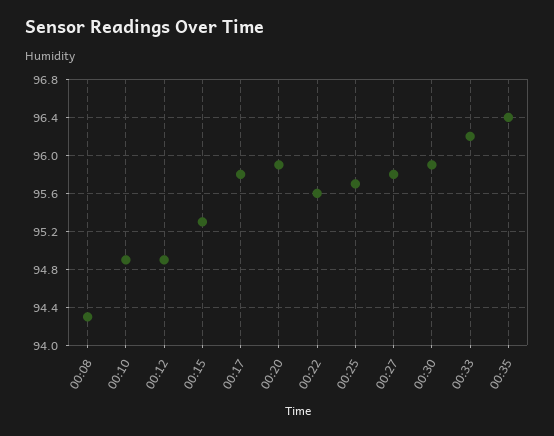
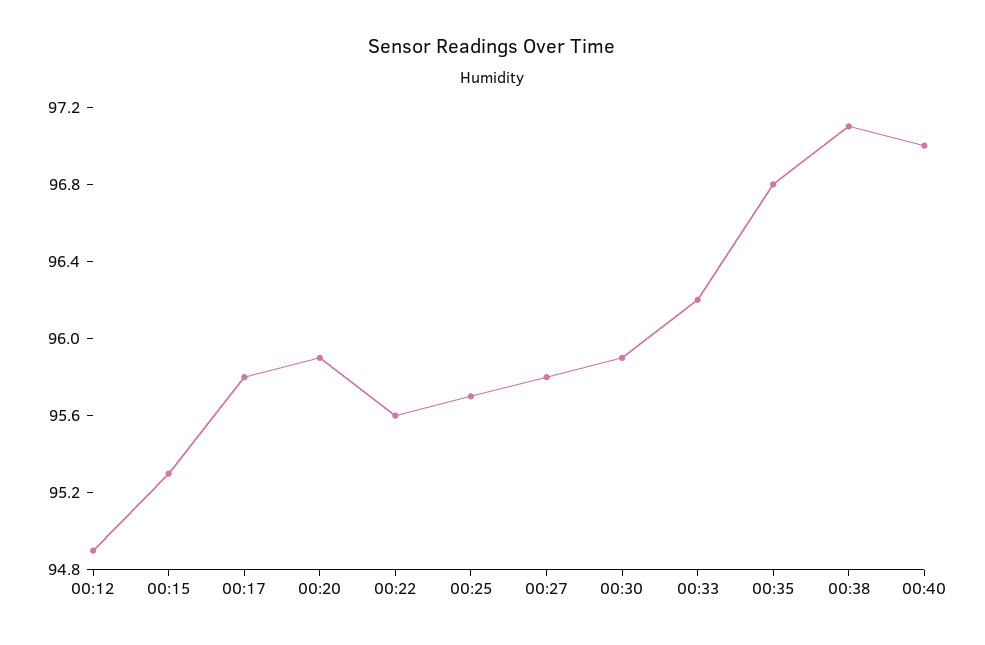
00:08: 94.3 -> none
00:10: 94.9 -> none
00:35: 96.4 -> 96.8
00:38: none -> 97.1
00:40: none -> 97

